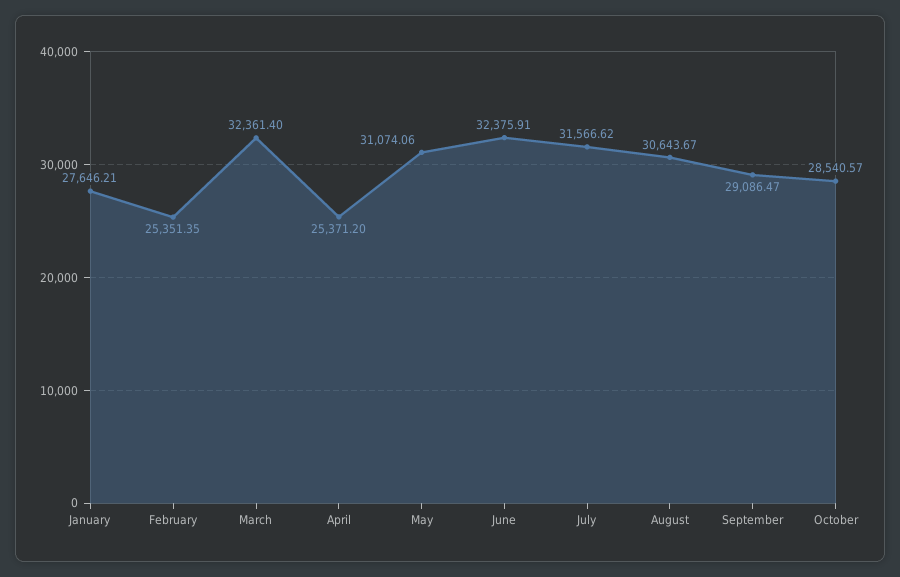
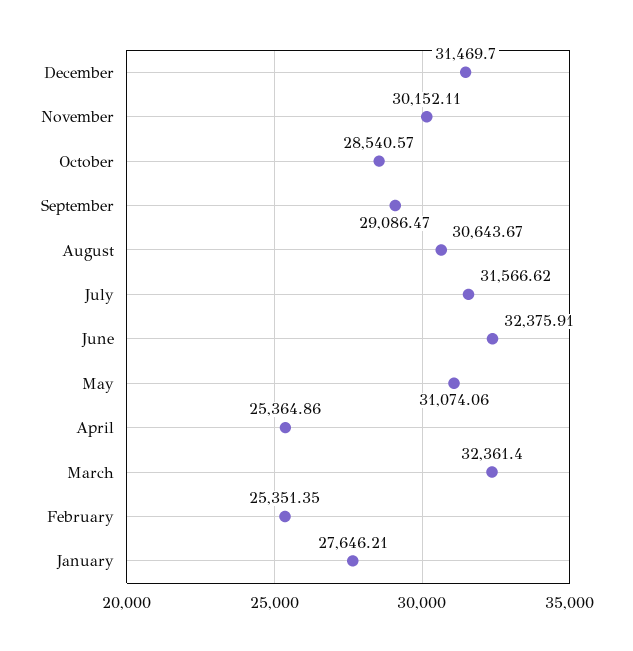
April: 25371.2 -> 25364.86
December: none -> 31469.7
November: none -> 30152.11

